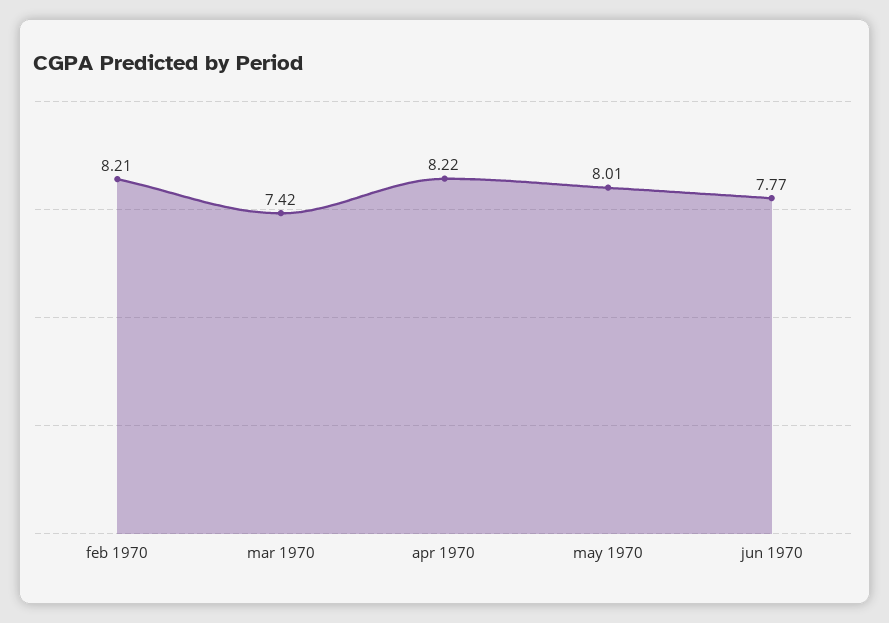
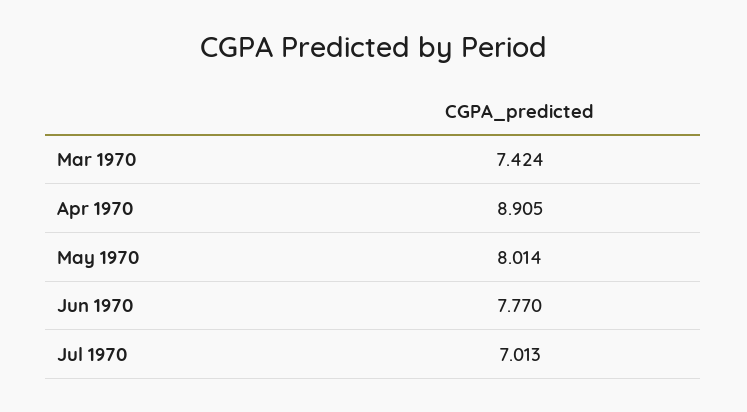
feb 1970: 8.21 -> none
apr 1970: 8.22 -> 8.905
Jul 1970: none -> 7.013

